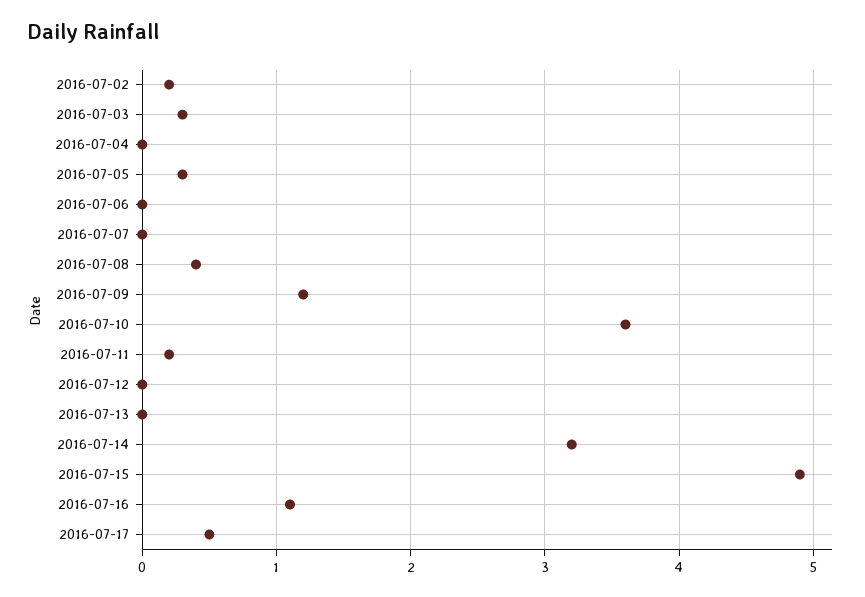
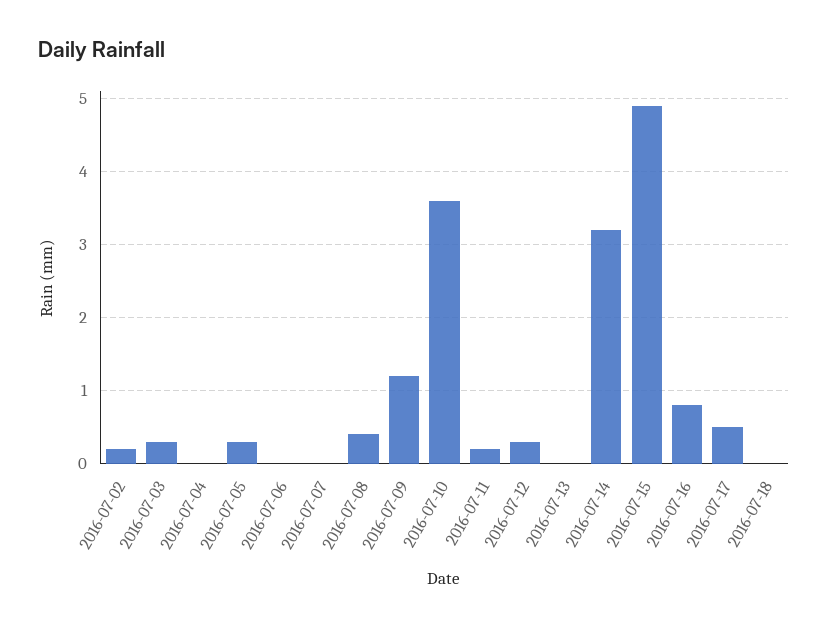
2016-07-12: 0 -> 0.3
2016-07-16: 1.1 -> 0.8
2016-07-18: none -> 0

